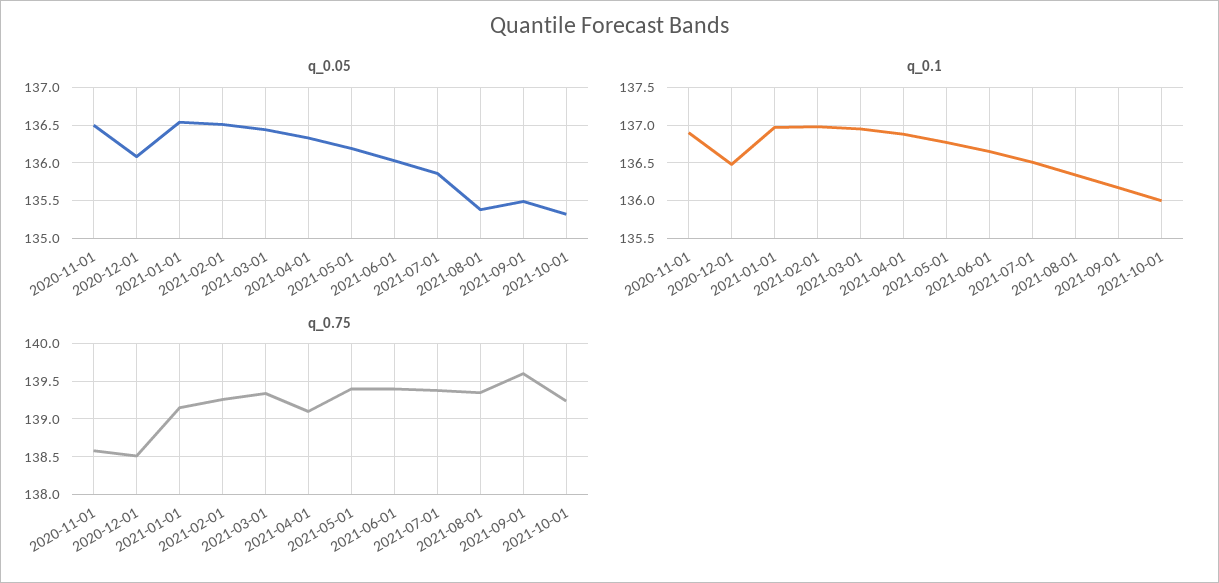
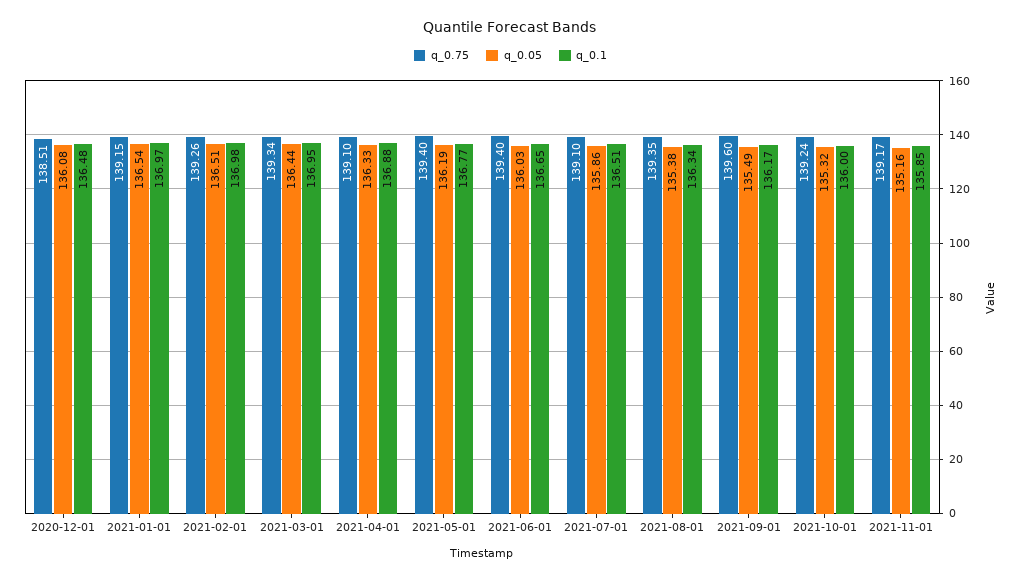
q_0.05, 2020-11-01: 136.5 -> none
q_0.1, 2020-11-01: 136.9 -> none
q_0.75, 2020-11-01: 138.6 -> none
q_0.75, 2021-07-01: 139.4 -> 139.1
q_0.75, 2021-11-01: none -> 139.17
q_0.05, 2021-11-01: none -> 135.16
q_0.1, 2021-11-01: none -> 135.85

